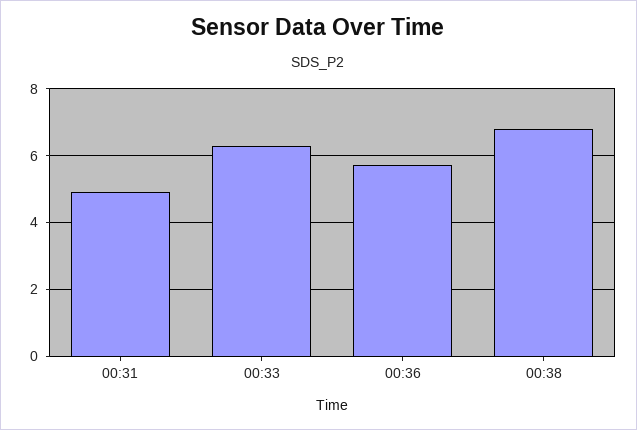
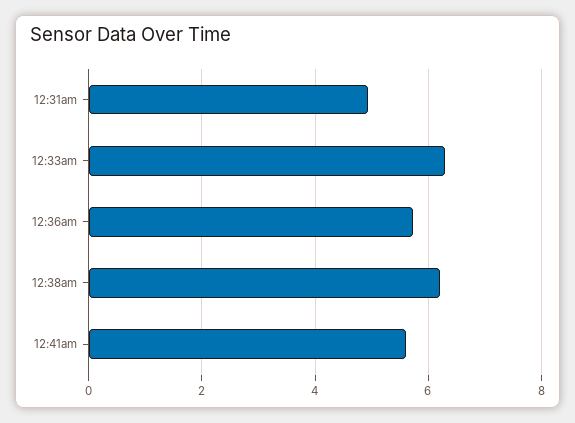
00:38: 6.8 -> 6.2
12:41am: none -> 5.6

